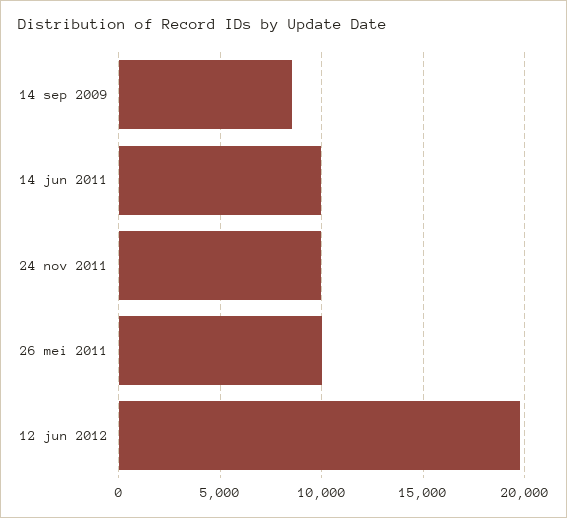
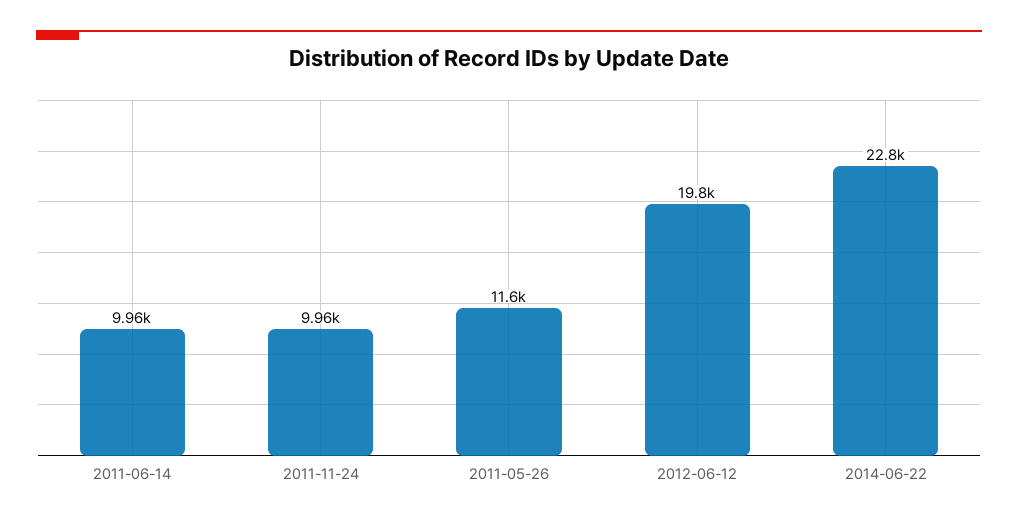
14 sep 2009: 8500 -> none
26 mei 2011: 10000 -> 11600
2014-06-22: none -> 22800

